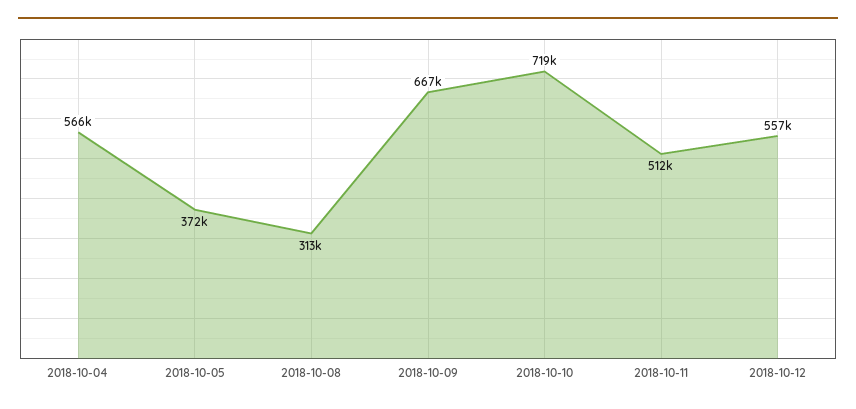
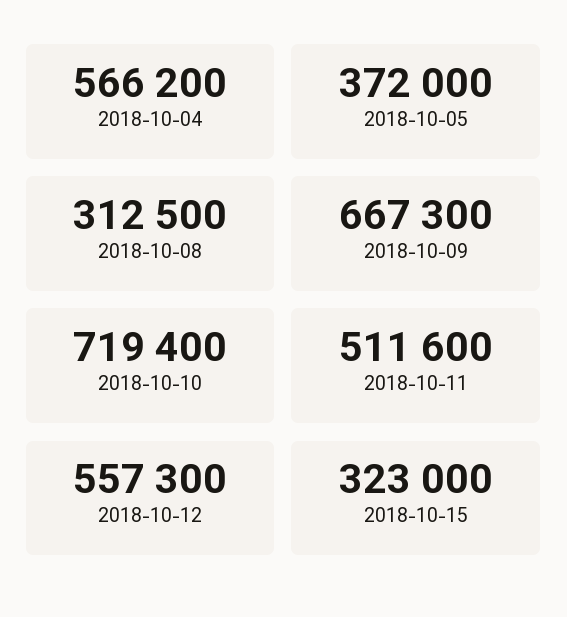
2018-10-15: none -> 323000

